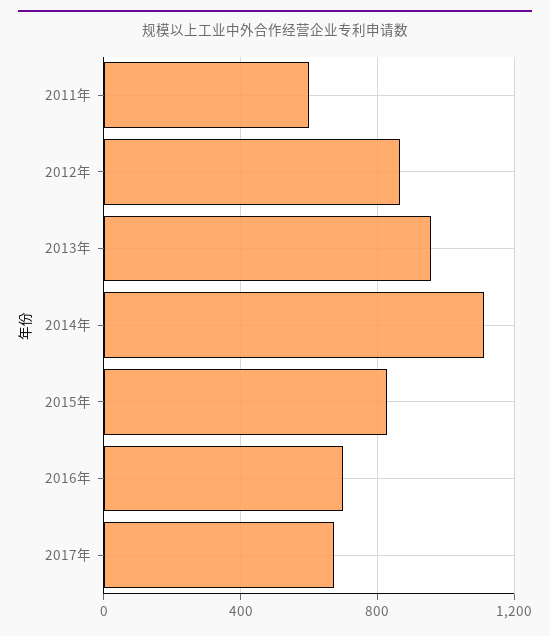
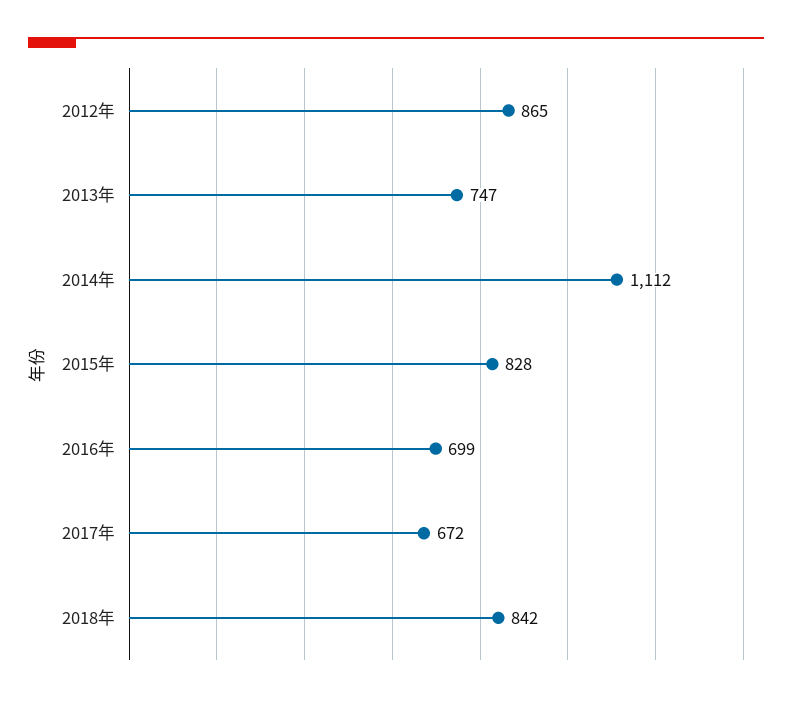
2011年: 600 -> none
2013年: 950 -> 747
2018年: none -> 842

